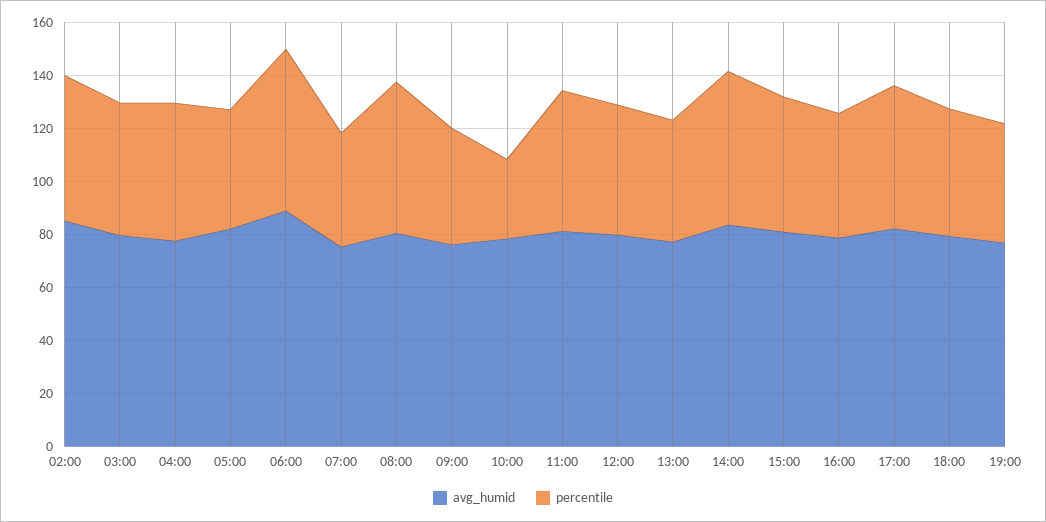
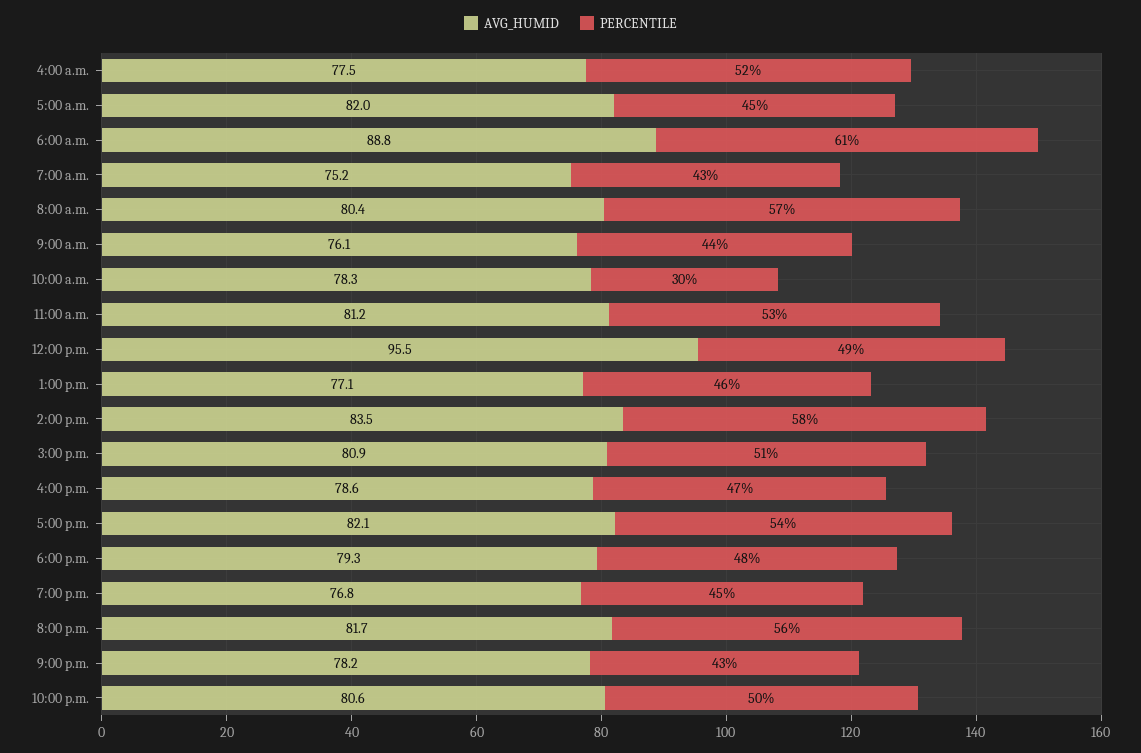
avg_humid, 02:00: 85 -> none
percentile, 02:00: 55 -> none
avg_humid, 03:00: 80 -> none
percentile, 03:00: 50 -> none
avg_humid, 12:00: 80 -> 95.5
avg_humid, 8:00 p.m.: none -> 81.7
percentile, 8:00 p.m.: none -> 56
avg_humid, 9:00 p.m.: none -> 78.2
percentile, 9:00 p.m.: none -> 43
avg_humid, 10:00 p.m.: none -> 80.6
percentile, 10:00 p.m.: none -> 50

